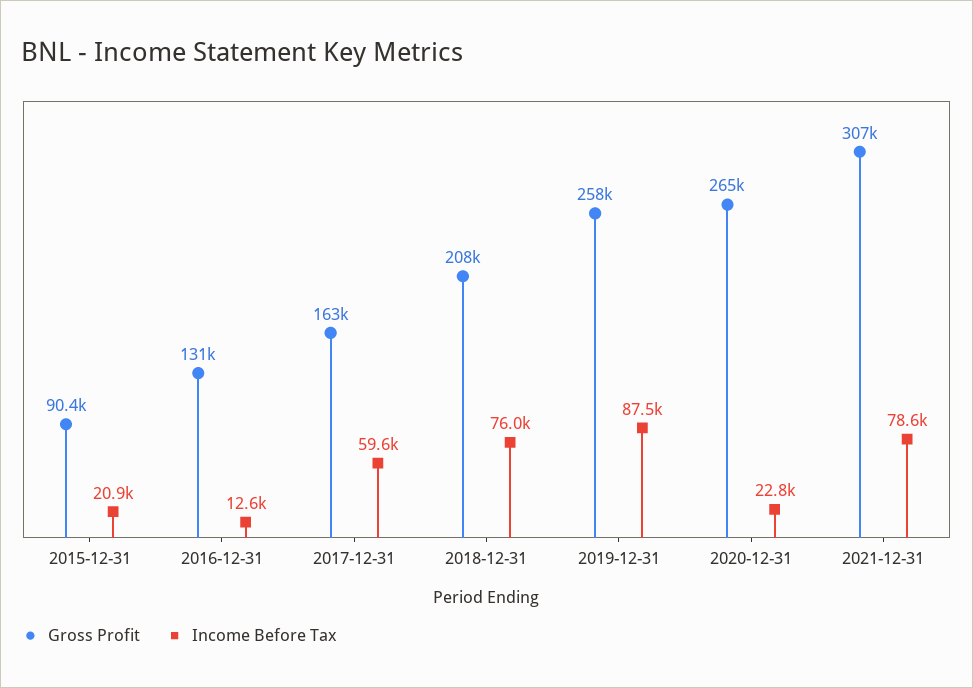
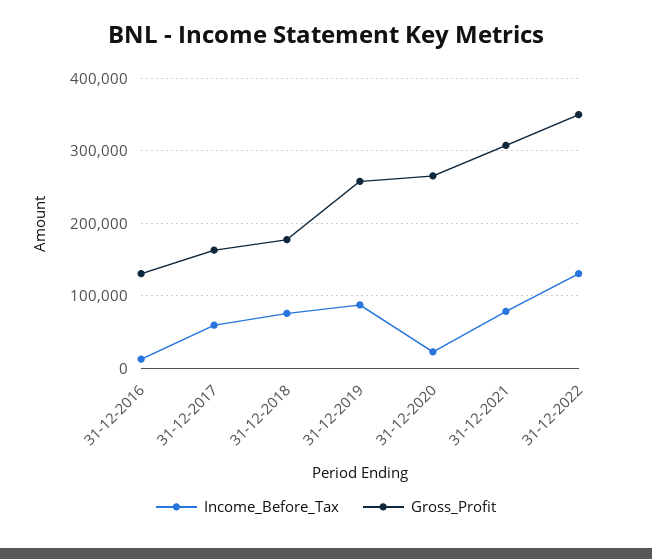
Gross Profit, 2015-12-31: 90400 -> none
Income Before Tax, 2015-12-31: 20900 -> none
Gross Profit, 2018-12-31: 208000 -> 180000
Income Before Tax, 31-12-2022: none -> 130000
Gross Profit, 31-12-2022: none -> 350000

